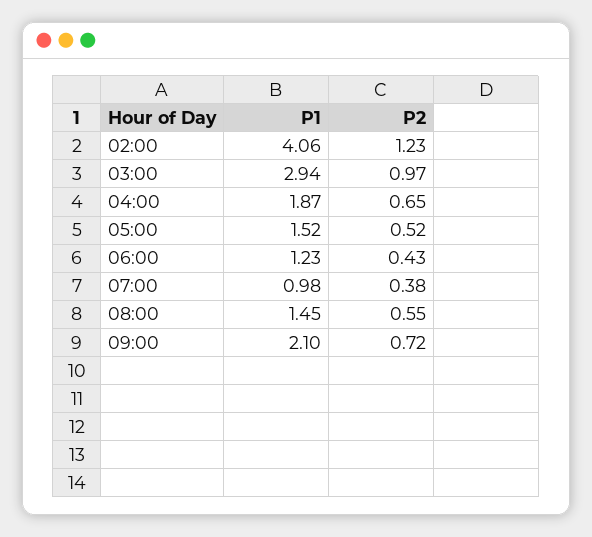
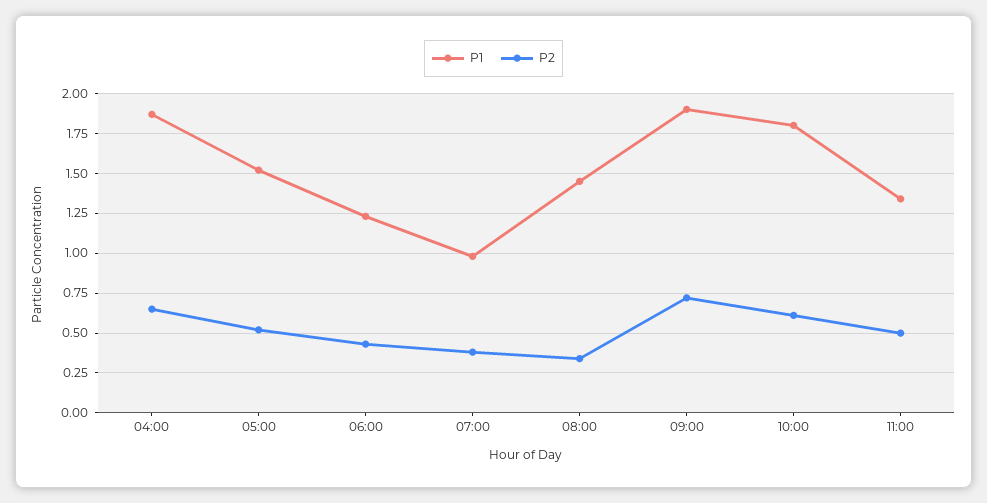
P1, 02:00: 4.06 -> none
P2, 02:00: 1.23 -> none
P1, 03:00: 2.94 -> none
P2, 03:00: 0.97 -> none
P2, 08:00: 0.55 -> 0.35
P1, 09:00: 2.1 -> 1.9
P1, 10:00: none -> 1.8
P2, 10:00: none -> 0.6
P1, 11:00: none -> 1.35
P2, 11:00: none -> 0.5

